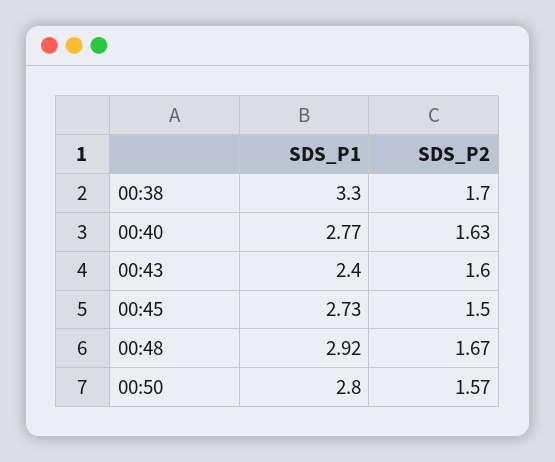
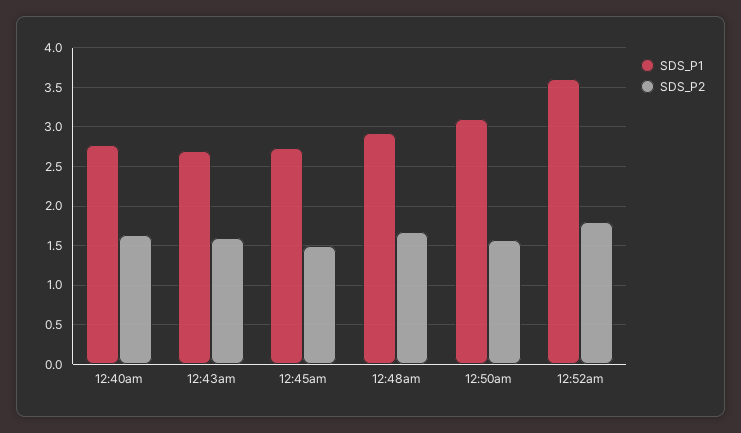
SDS_P1, 00:38: 3.3 -> none
SDS_P2, 00:38: 1.7 -> none
SDS_P1, 00:43: 2.4 -> 2.7
SDS_P1, 00:50: 2.8 -> 3.1
SDS_P1, 12:52am: none -> 3.6
SDS_P2, 12:52am: none -> 1.8

